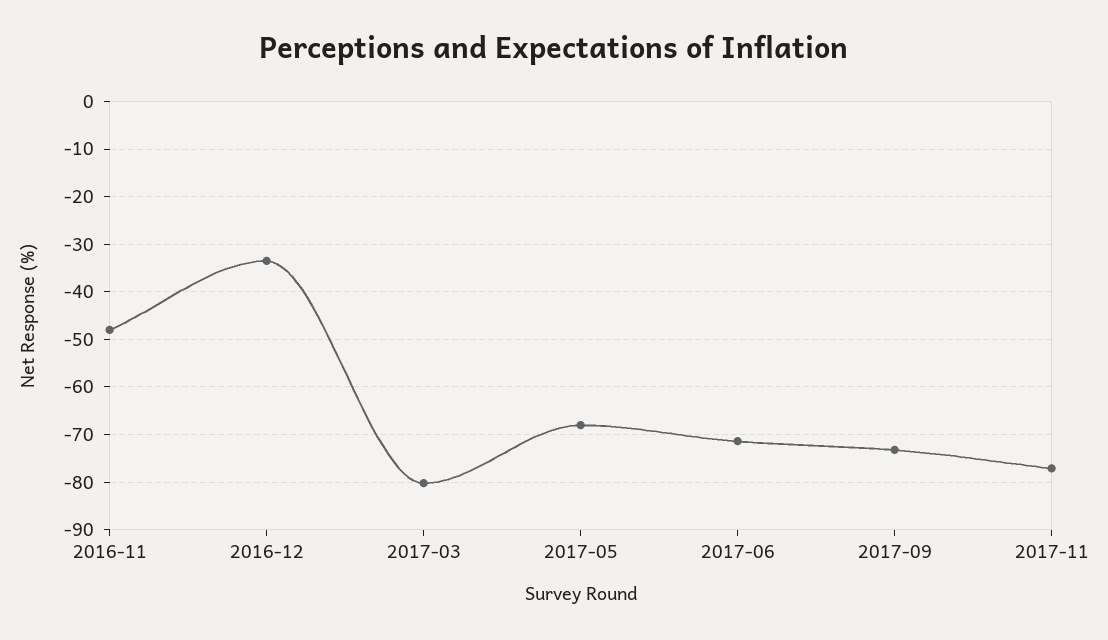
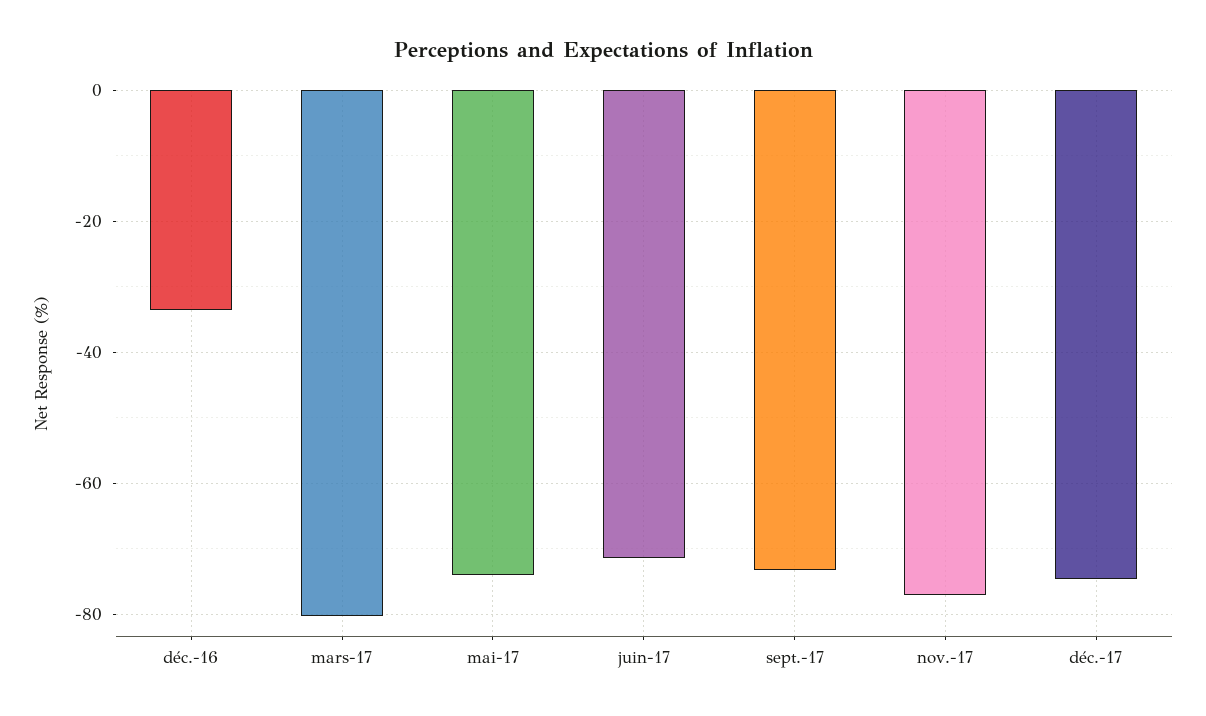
2016-11: -48 -> none
2017-05: -68 -> -74
déc.-17: none -> -74

